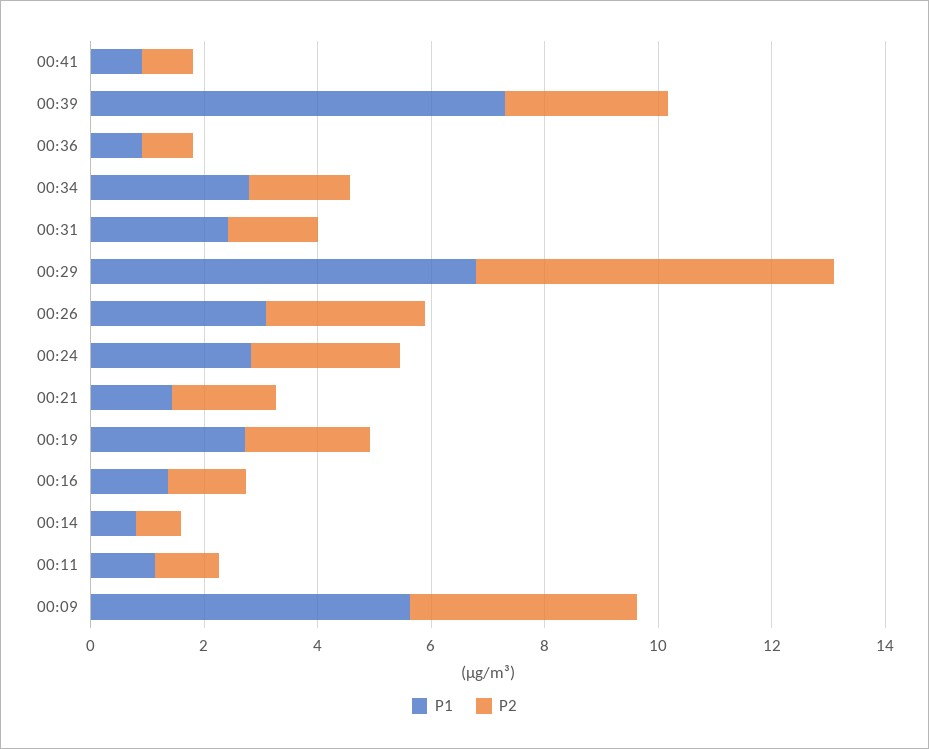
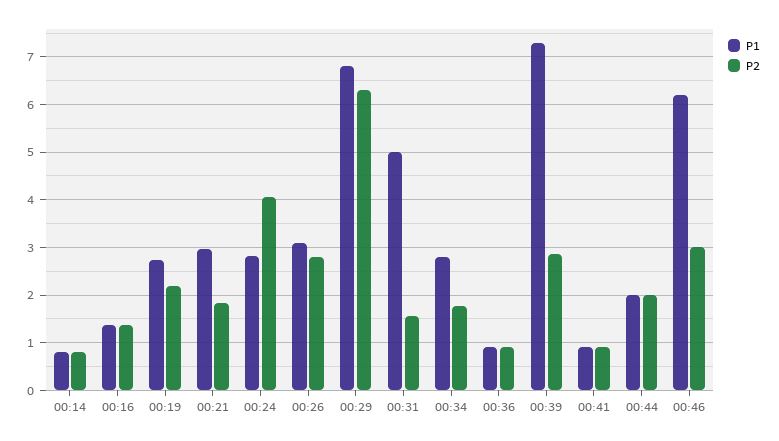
P1, 00:31: 2.5 -> 5
P2, 00:24: 2.5 -> 4
P1, 00:21: 1.5 -> 3
P1, 00:11: 1 -> none
P2, 00:11: 1 -> none
P1, 00:09: 5.5 -> none
P2, 00:09: 4 -> none
P1, 00:44: none -> 2
P2, 00:44: none -> 2
P1, 00:46: none -> 6.2
P2, 00:46: none -> 3

